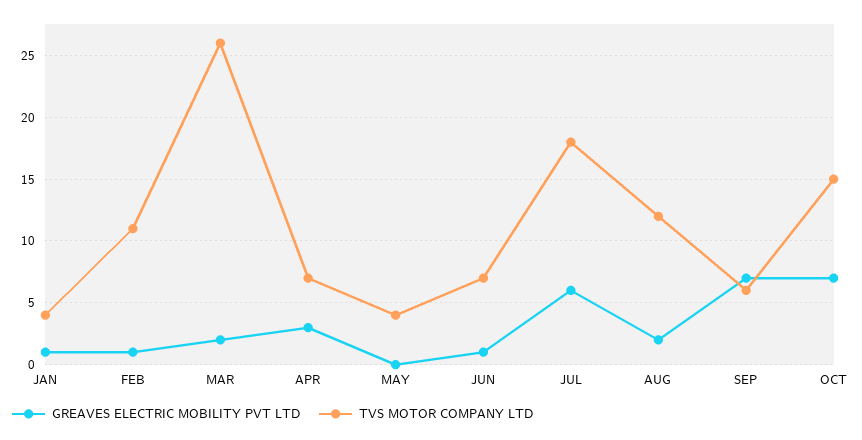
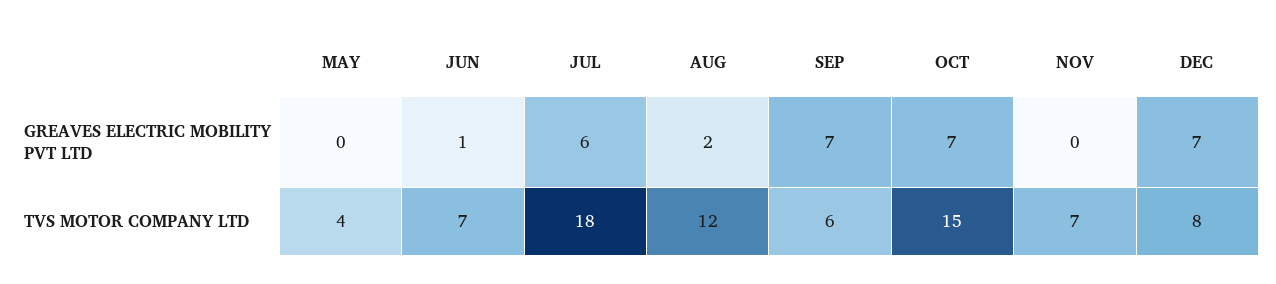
GREAVES ELECTRIC MOBILITY PVT LTD, JAN: 1 -> none
TVS MOTOR COMPANY LTD, JAN: 4 -> none
GREAVES ELECTRIC MOBILITY PVT LTD, FEB: 1 -> none
TVS MOTOR COMPANY LTD, FEB: 11 -> none
GREAVES ELECTRIC MOBILITY PVT LTD, MAR: 2 -> none
TVS MOTOR COMPANY LTD, MAR: 26 -> none
GREAVES ELECTRIC MOBILITY PVT LTD, APR: 3 -> none
TVS MOTOR COMPANY LTD, APR: 7 -> none
GREAVES ELECTRIC MOBILITY PVT LTD, NOV: none -> 0
GREAVES ELECTRIC MOBILITY PVT LTD, DEC: none -> 7
TVS MOTOR COMPANY LTD, NOV: none -> 7
TVS MOTOR COMPANY LTD, DEC: none -> 8

